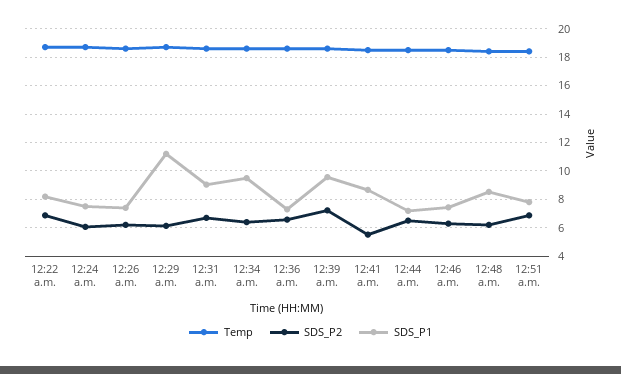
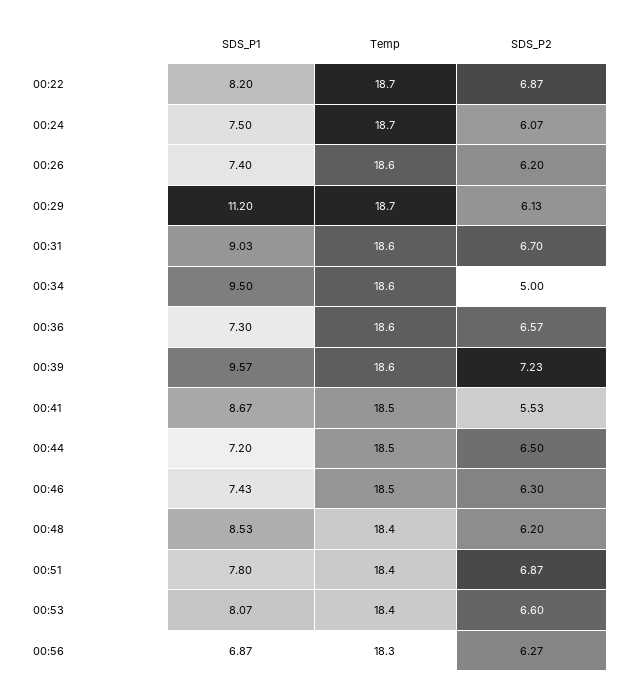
SDS_P2, 12:34 a.m.: 6.5 -> 5
SDS_P1, 00:53: none -> 8.07
Temp, 00:53: none -> 18.4
SDS_P2, 00:53: none -> 6.6
SDS_P1, 00:56: none -> 6.87
Temp, 00:56: none -> 18.3
SDS_P2, 00:56: none -> 6.27

